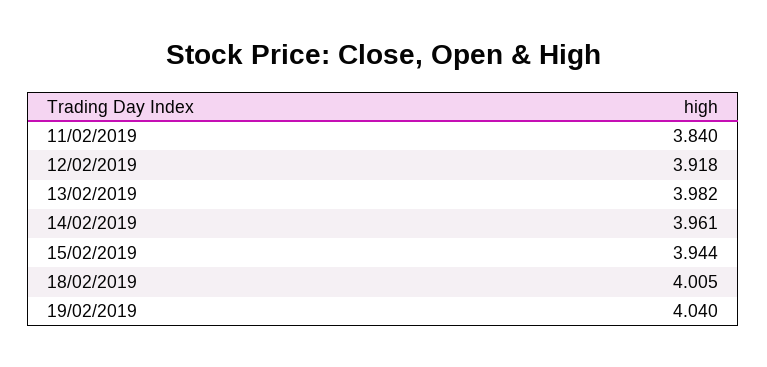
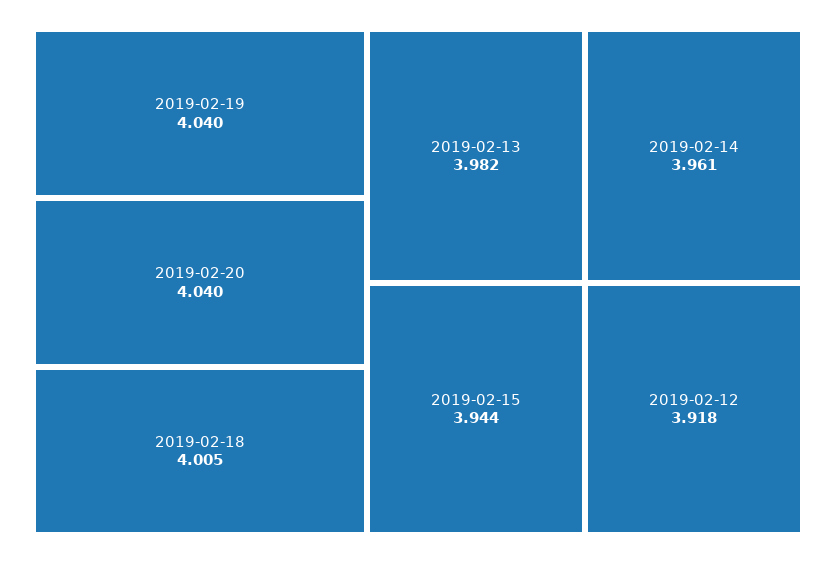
11/02/2019: 3.84 -> none
2019-02-20: none -> 4.04

